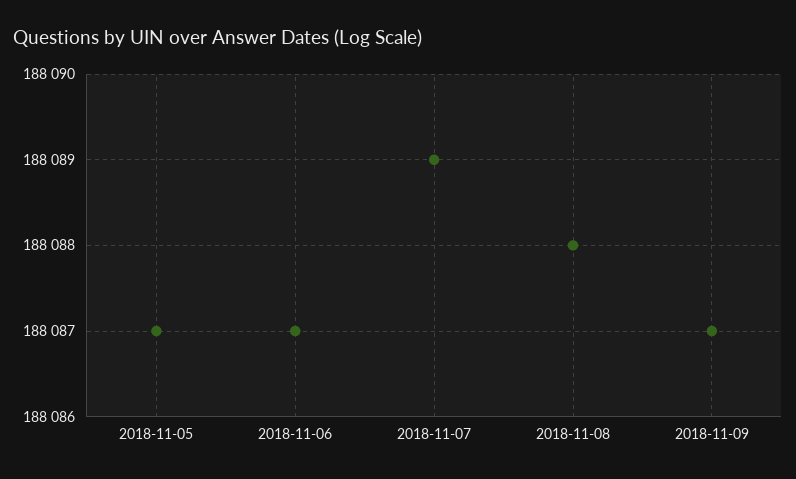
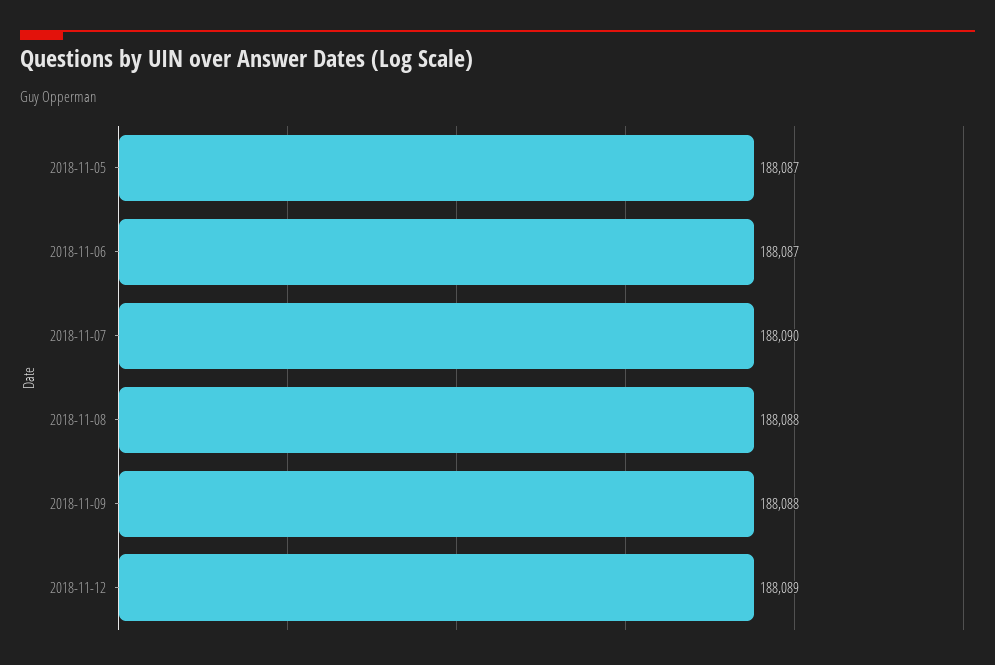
2018-11-07: 188089 -> 188090
2018-11-09: 188087 -> 188088
2018-11-12: none -> 188089

